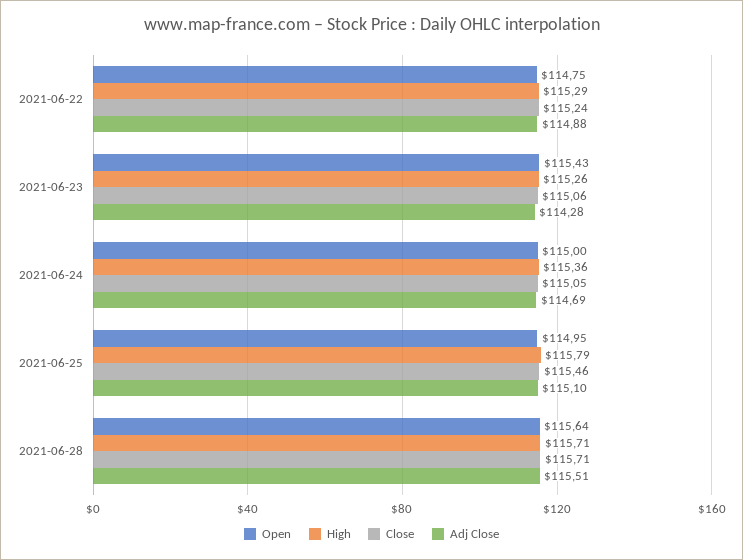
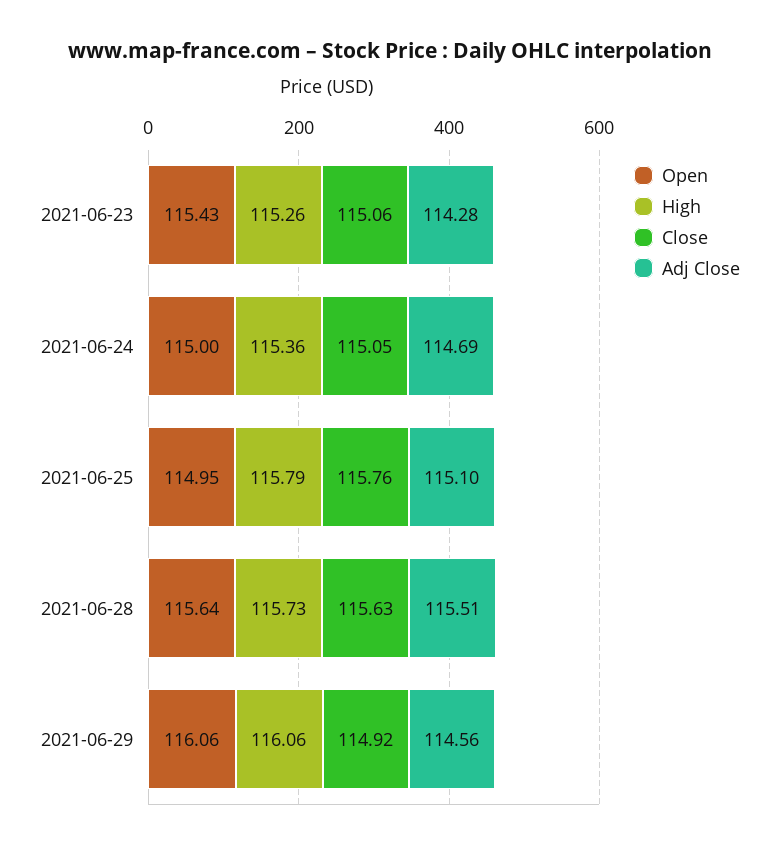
Open, 2021-06-22: 114.75 -> none
High, 2021-06-22: 115.29 -> none
Close, 2021-06-22: 115.24 -> none
Adj Close, 2021-06-22: 114.88 -> none
Close, 2021-06-25: 115.46 -> 115.76
High, 2021-06-28: 115.71 -> 115.73
Close, 2021-06-28: 115.71 -> 115.63
Open, 2021-06-29: none -> 116.06
High, 2021-06-29: none -> 116.06
Close, 2021-06-29: none -> 114.92
Adj Close, 2021-06-29: none -> 114.56

